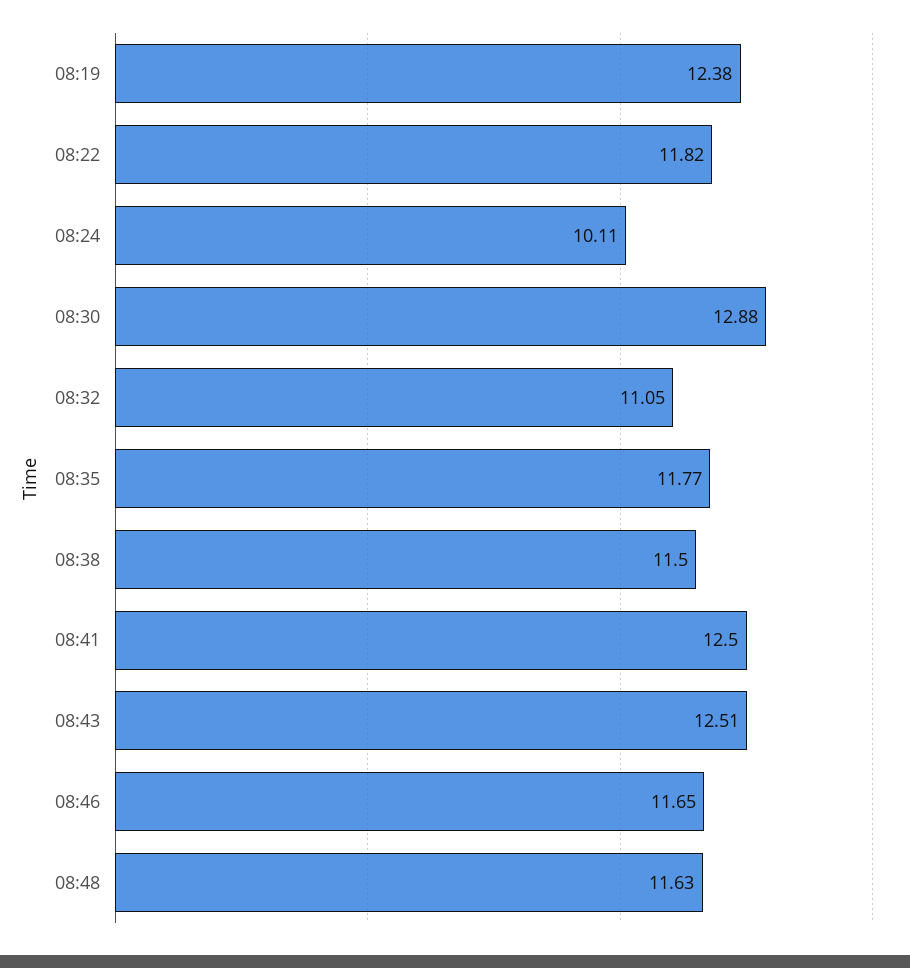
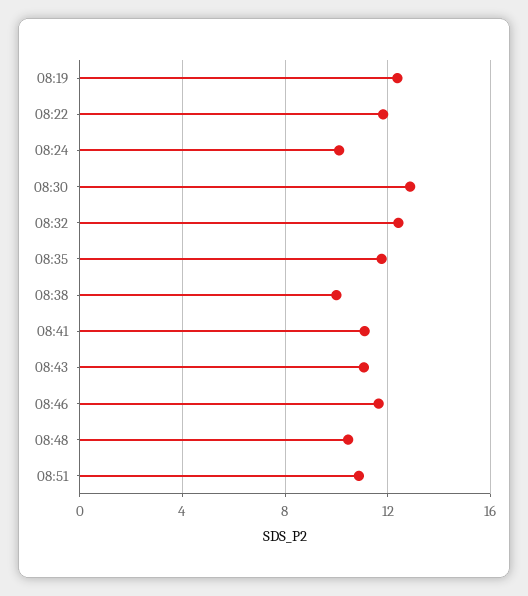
08:32: 11.05 -> 12.5
08:38: 11.5 -> 10
08:41: 12.5 -> 11
08:43: 12.51 -> 11
08:48: 11.63 -> 10.5
08:51: none -> 11

